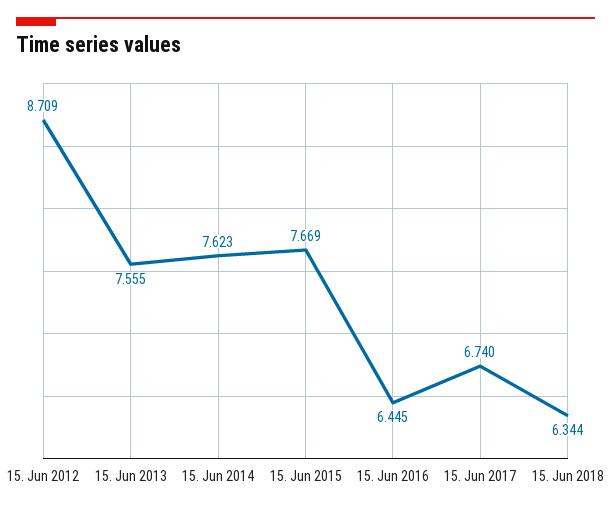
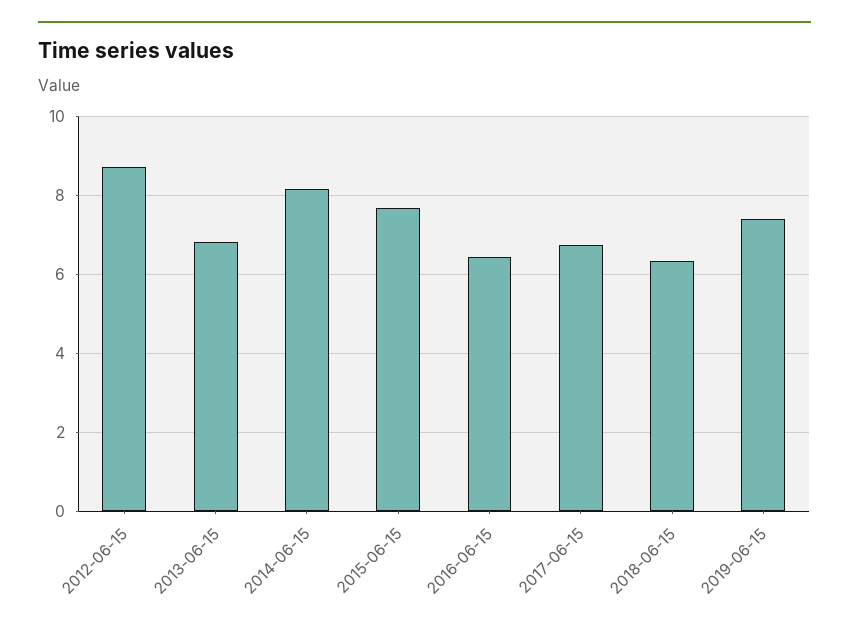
15. Jun 2013: 7.555 -> 6.8
15. Jun 2014: 7.623 -> 8.2
2019-06-15: none -> 7.4

